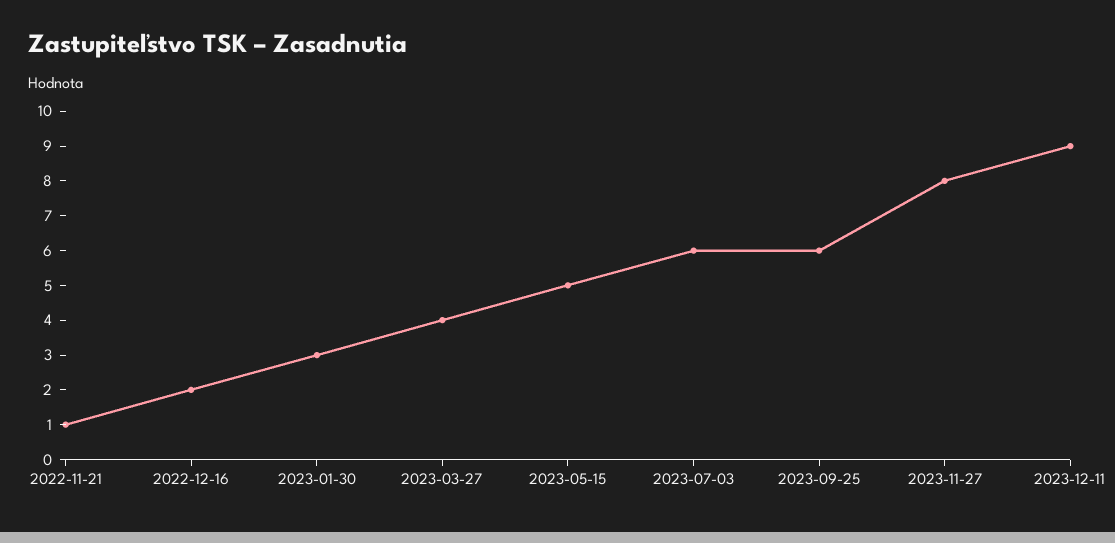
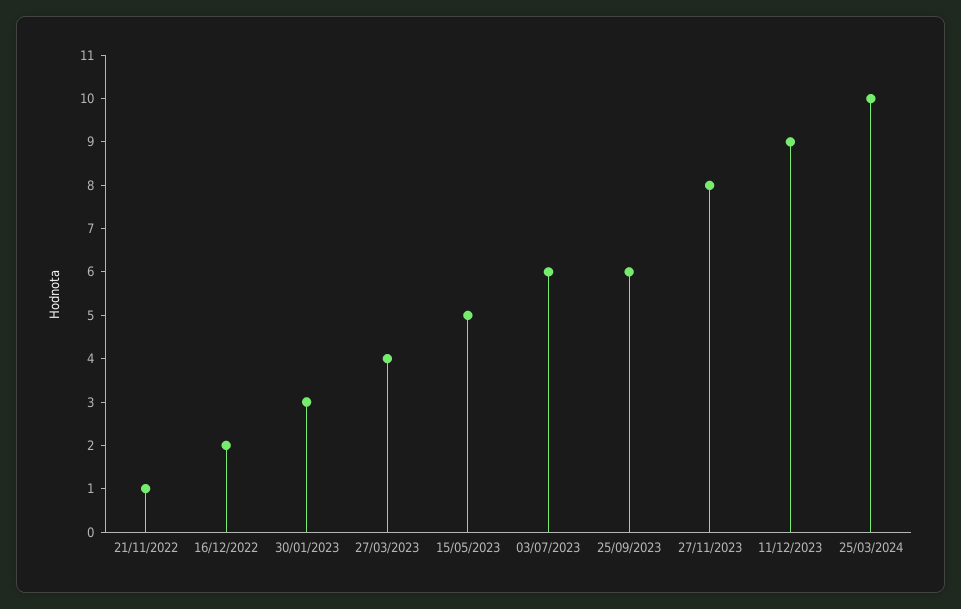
25/03/2024: none -> 10

